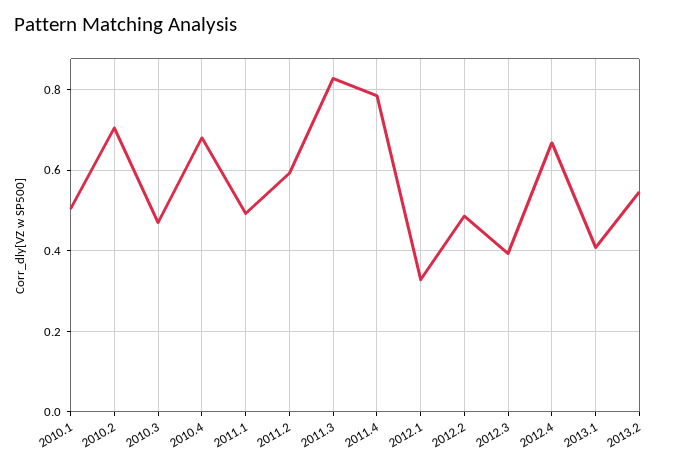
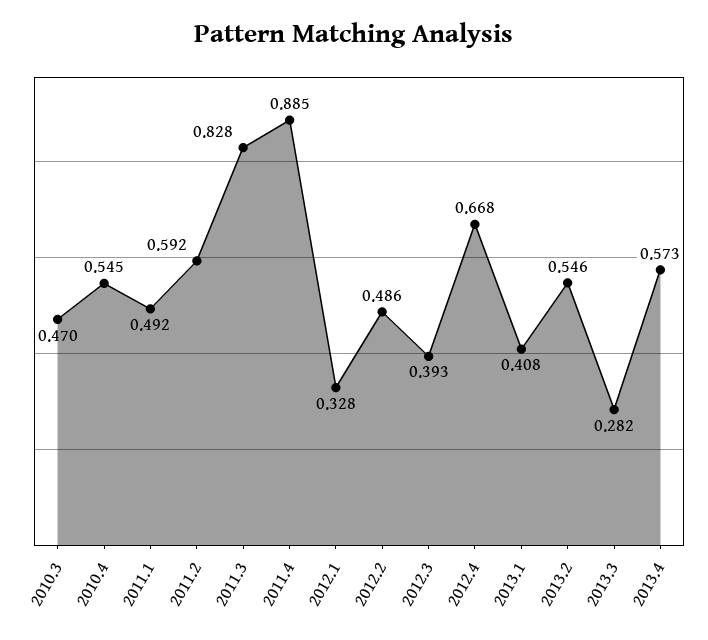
2010.1: 0.5 -> none
2010.2: 0.7 -> none
2010.4: 0.68 -> 0.545
2011.4: 0.78 -> 0.885
2013.3: none -> 0.282
2013.4: none -> 0.573

